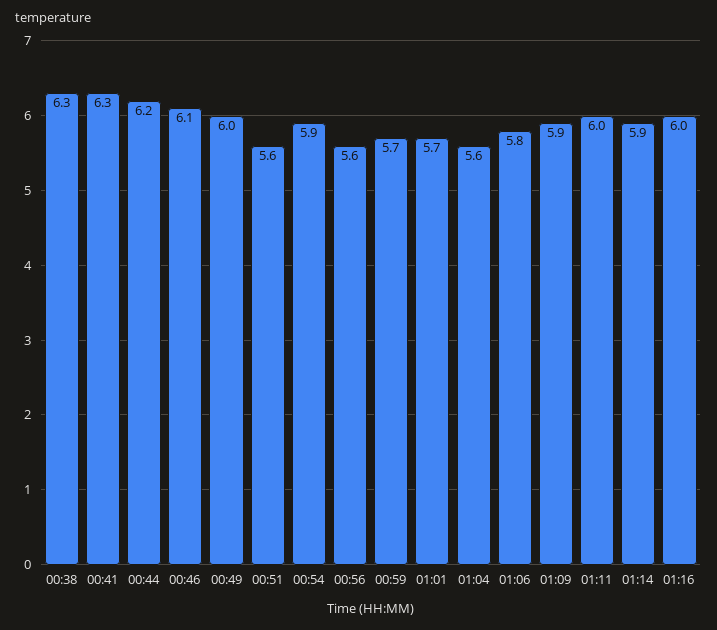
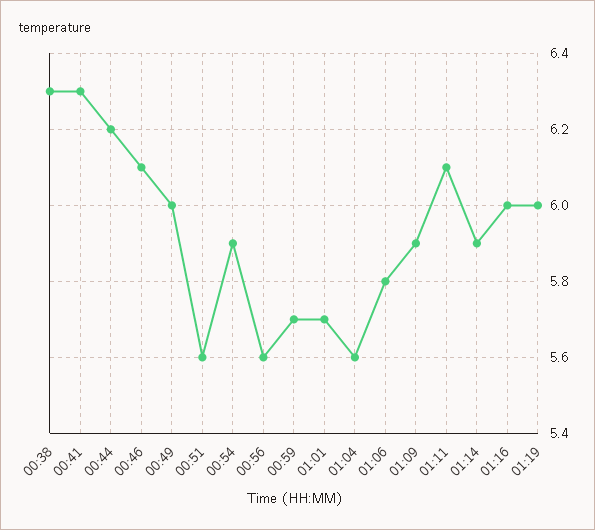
01:11: 6 -> 6.1
01:19: none -> 6

